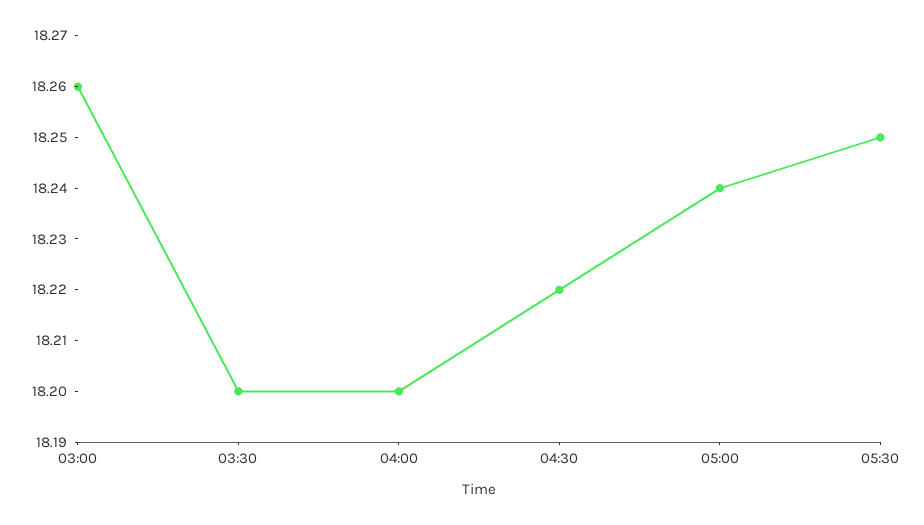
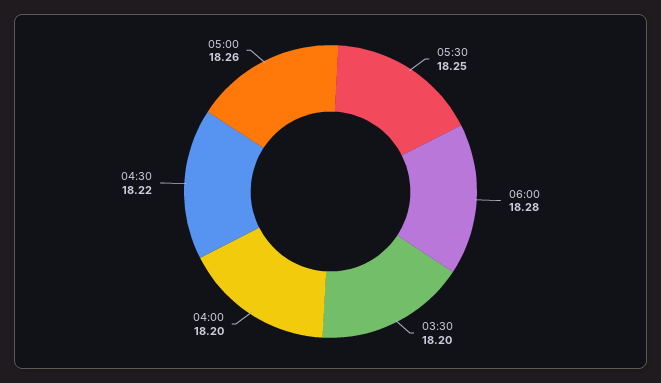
03:00: 18.26 -> none
05:00: 18.24 -> 18.26
06:00: none -> 18.28

